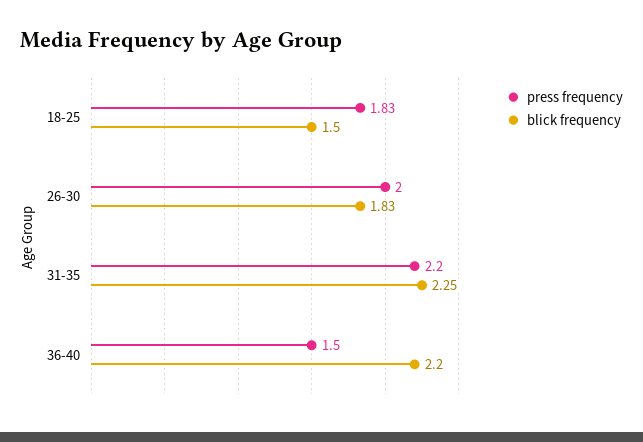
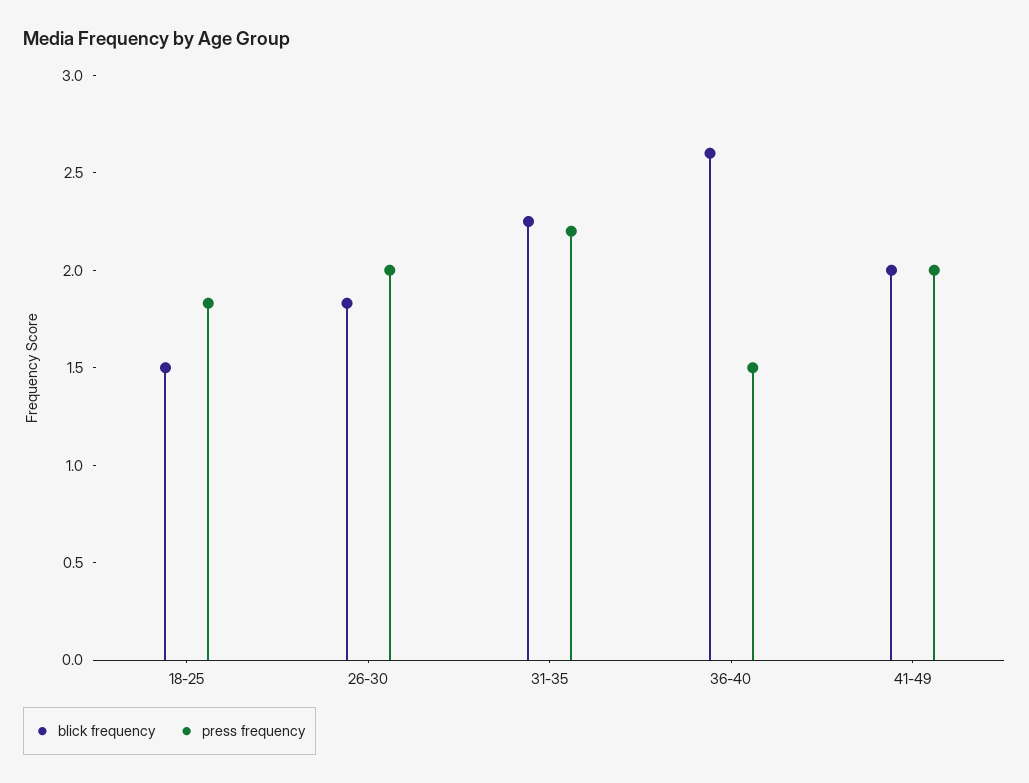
blick frequency, 36-40: 2.2 -> 2.6
blick frequency, 41-49: none -> 2
press frequency, 41-49: none -> 2

